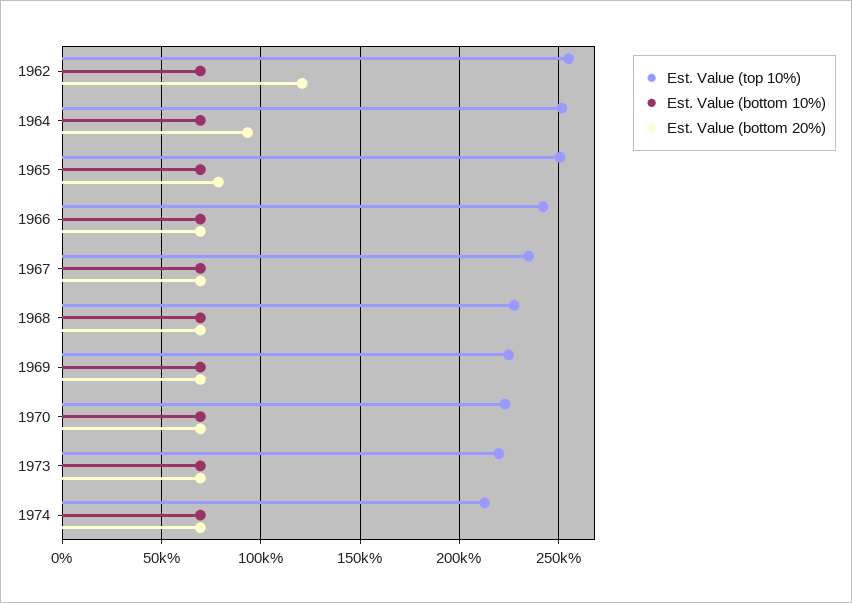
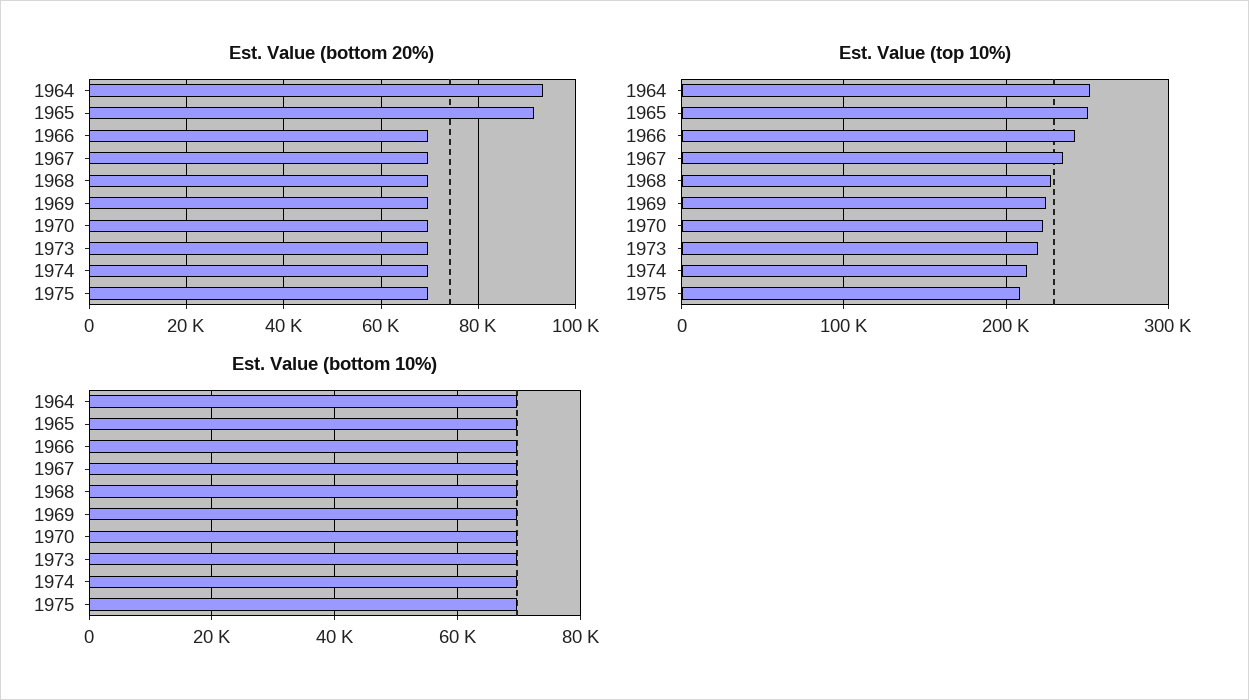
Est. Value (top 10%), 1962: 255000 -> none
Est. Value (bottom 10%), 1962: 70000 -> none
Est. Value (bottom 20%), 1962: 120000 -> none
Est. Value (bottom 20%), 1965: 80000 -> 92000
Est. Value (bottom 20%), 1975: none -> 70000
Est. Value (top 10%), 1975: none -> 210000
Est. Value (bottom 10%), 1975: none -> 70000

